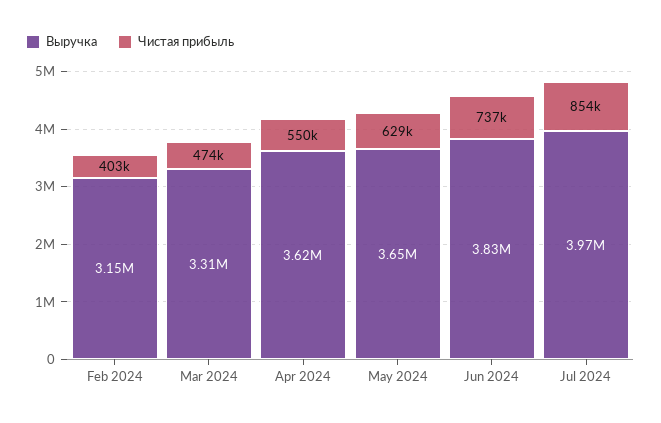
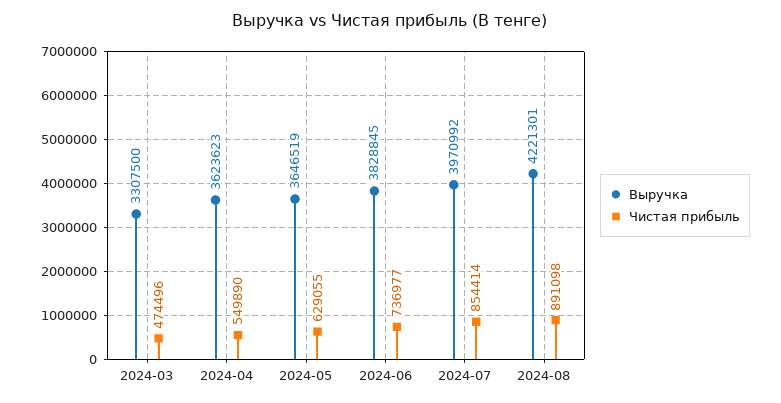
Выручка, Feb 2024: 3150000 -> none
Чистая прибыль, Feb 2024: 403000 -> none
Выручка, 2024-08: none -> 4221301
Чистая прибыль, 2024-08: none -> 891098

